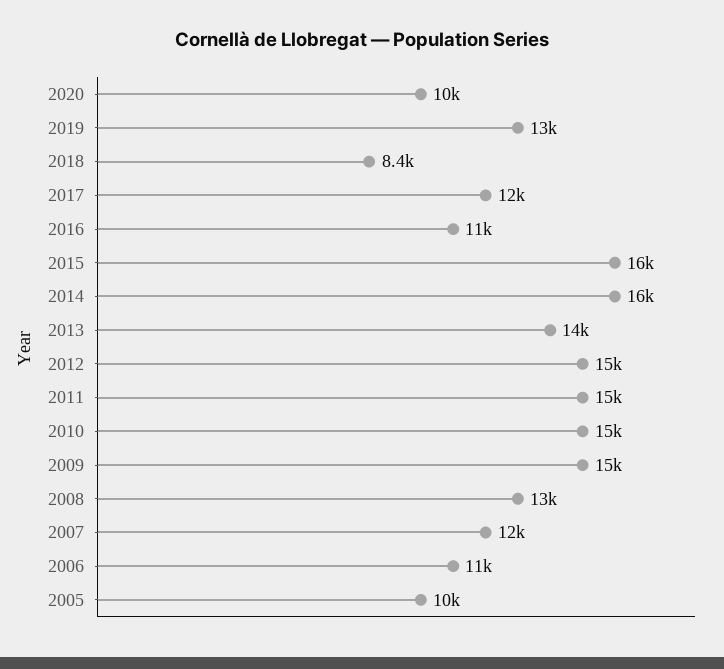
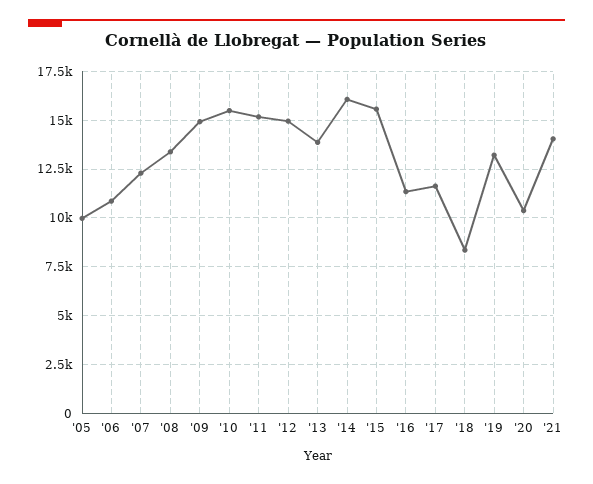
'21: none -> 14000

